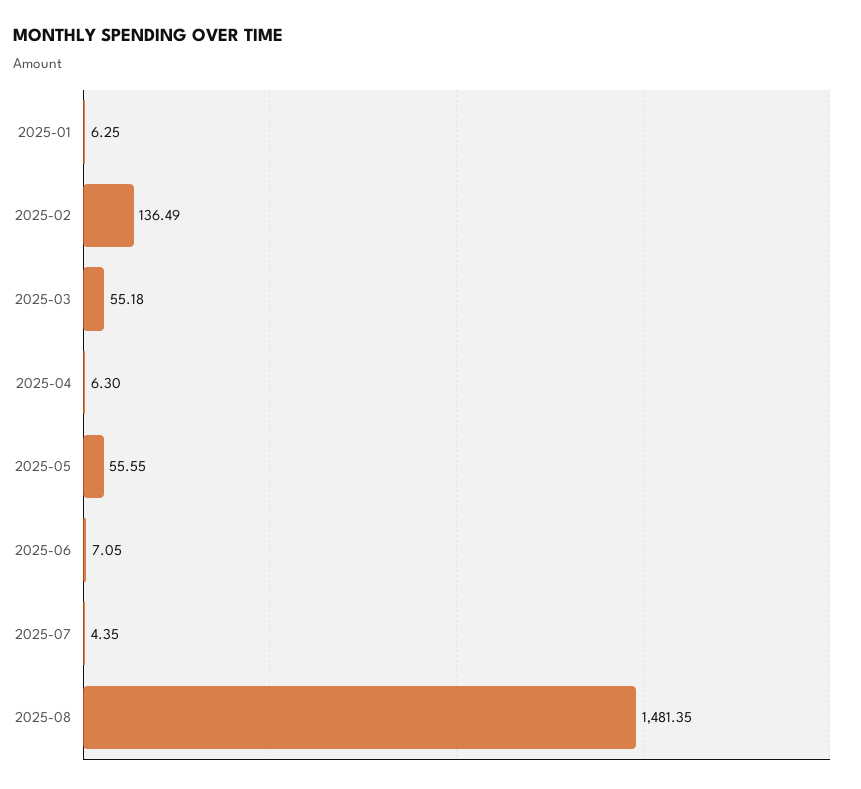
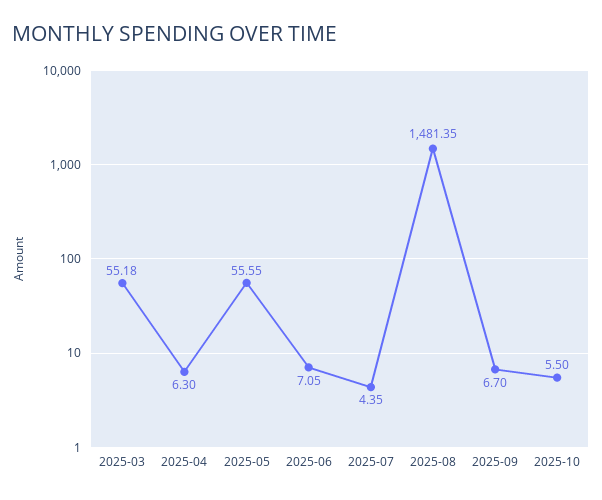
2025-01: 6.25 -> none
2025-02: 136.49 -> none
2025-09: none -> 6.7
2025-10: none -> 5.5

